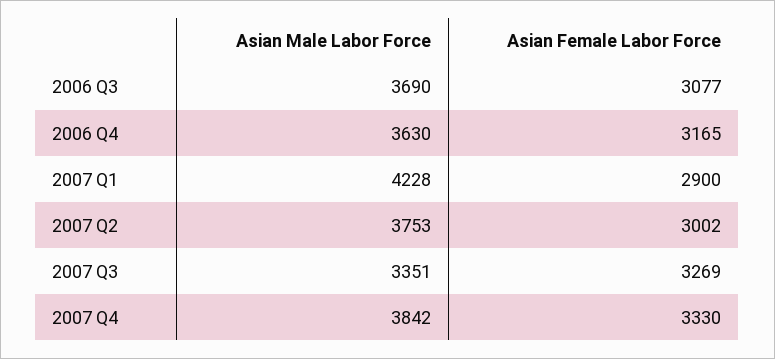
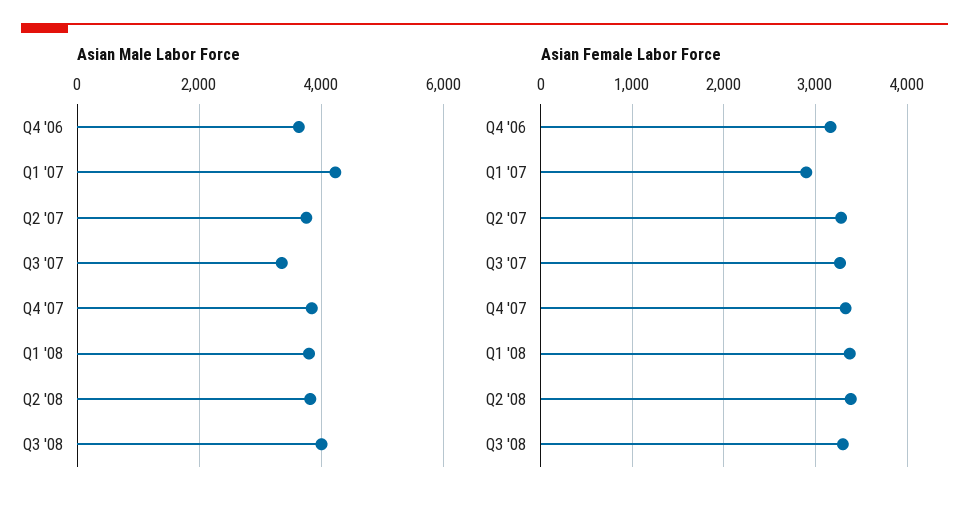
Asian Male Labor Force, 2006 Q3: 3690 -> none
Asian Female Labor Force, 2006 Q3: 3077 -> none
Asian Female Labor Force, 2007 Q2: 3002 -> 3300
Asian Male Labor Force, Q1 '08: none -> 3800
Asian Male Labor Force, Q2 '08: none -> 3800
Asian Male Labor Force, Q3 '08: none -> 4000
Asian Female Labor Force, Q1 '08: none -> 3400
Asian Female Labor Force, Q2 '08: none -> 3400
Asian Female Labor Force, Q3 '08: none -> 3300

